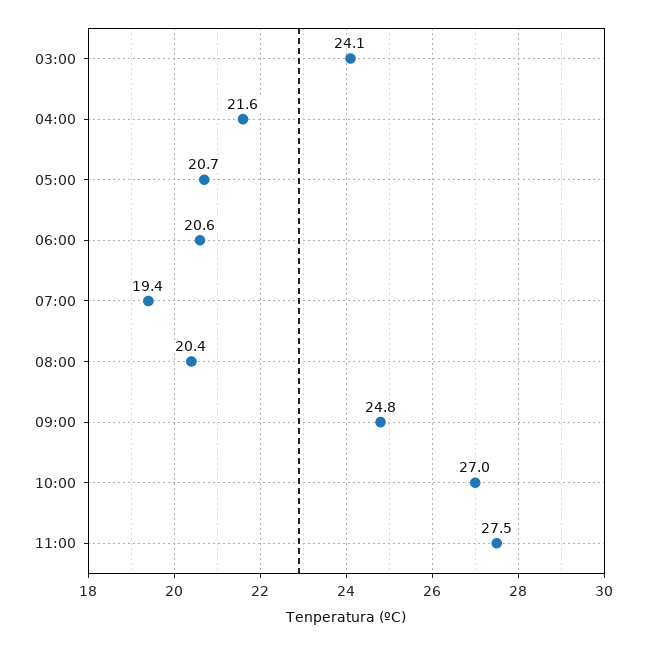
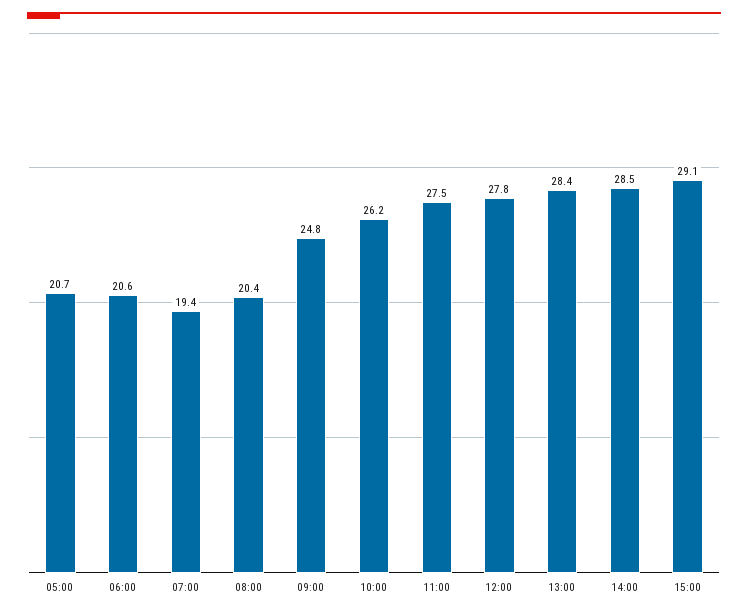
03:00: 24.1 -> none
04:00: 21.6 -> none
10:00: 27 -> 26.2
12:00: none -> 27.8
13:00: none -> 28.4
14:00: none -> 28.5
15:00: none -> 29.1

